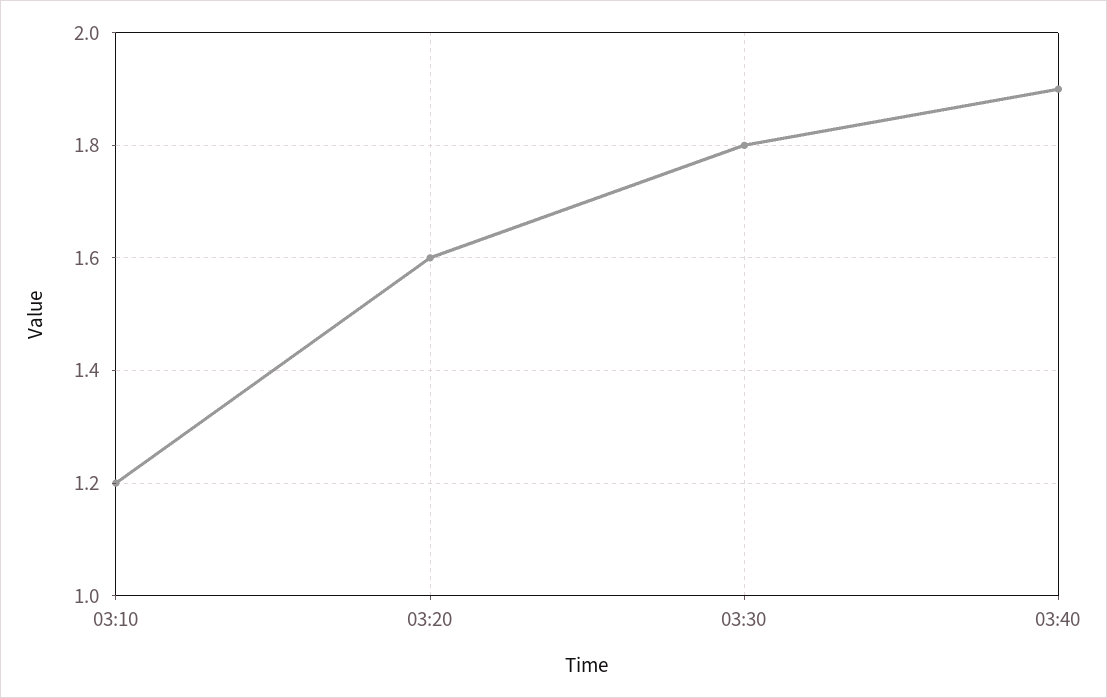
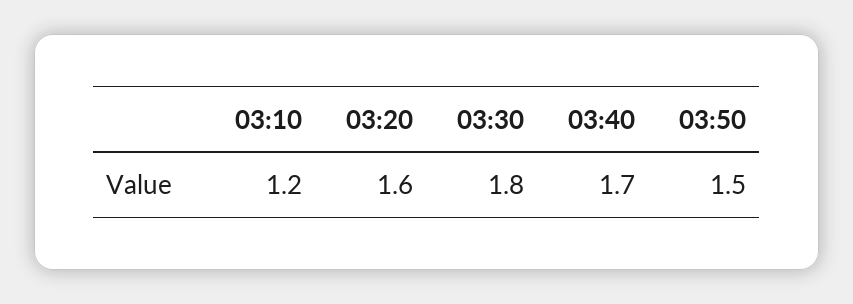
03:40: 1.9 -> 1.7
03:50: none -> 1.5

